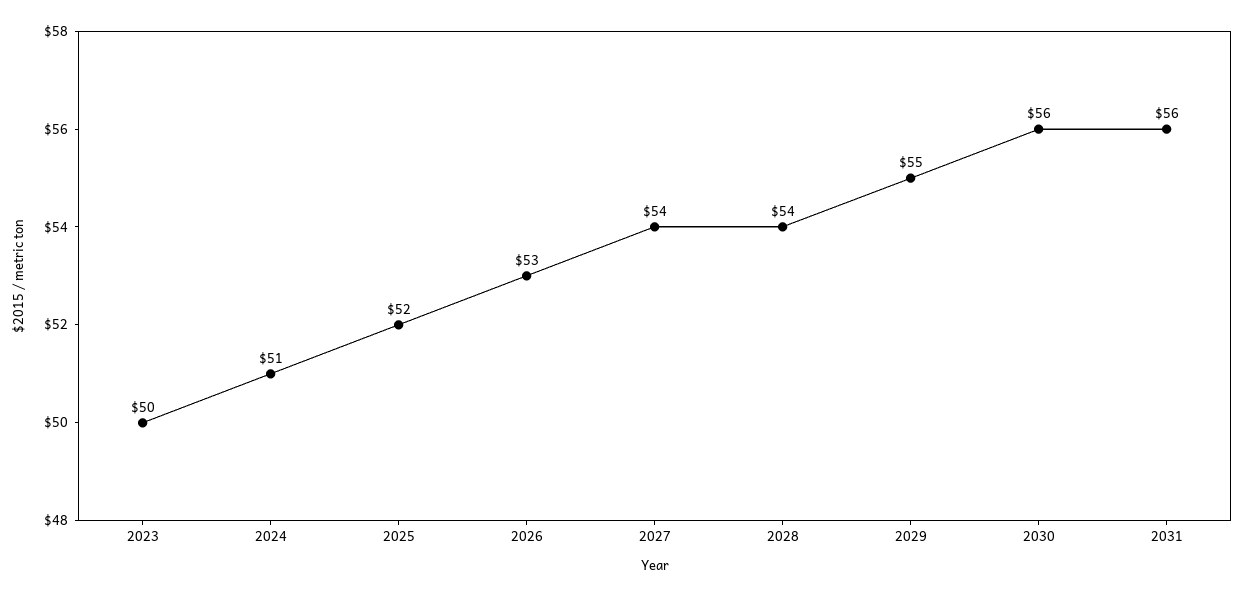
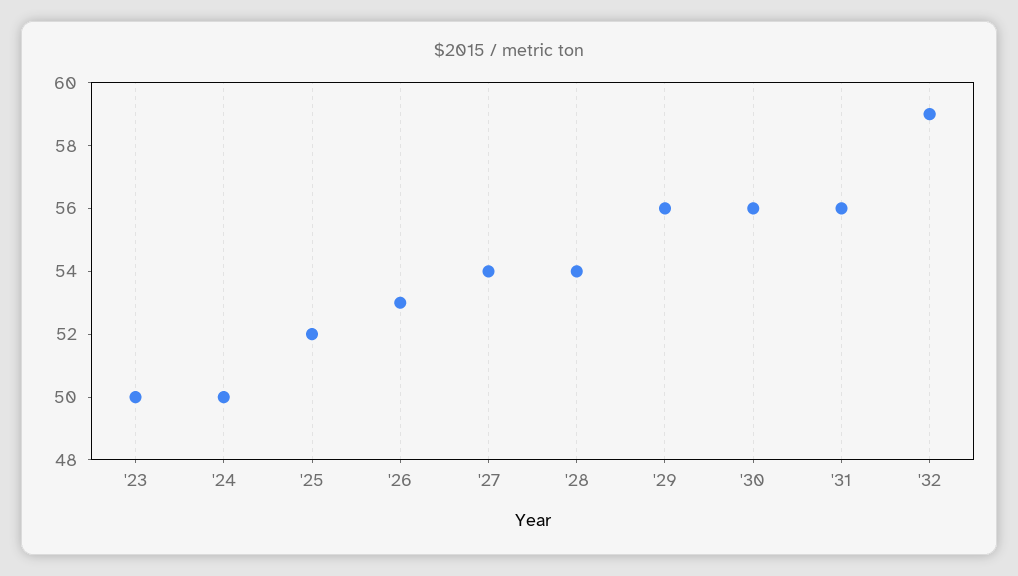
2024: 51 -> 50
2029: 55 -> 56
'32: none -> 59

